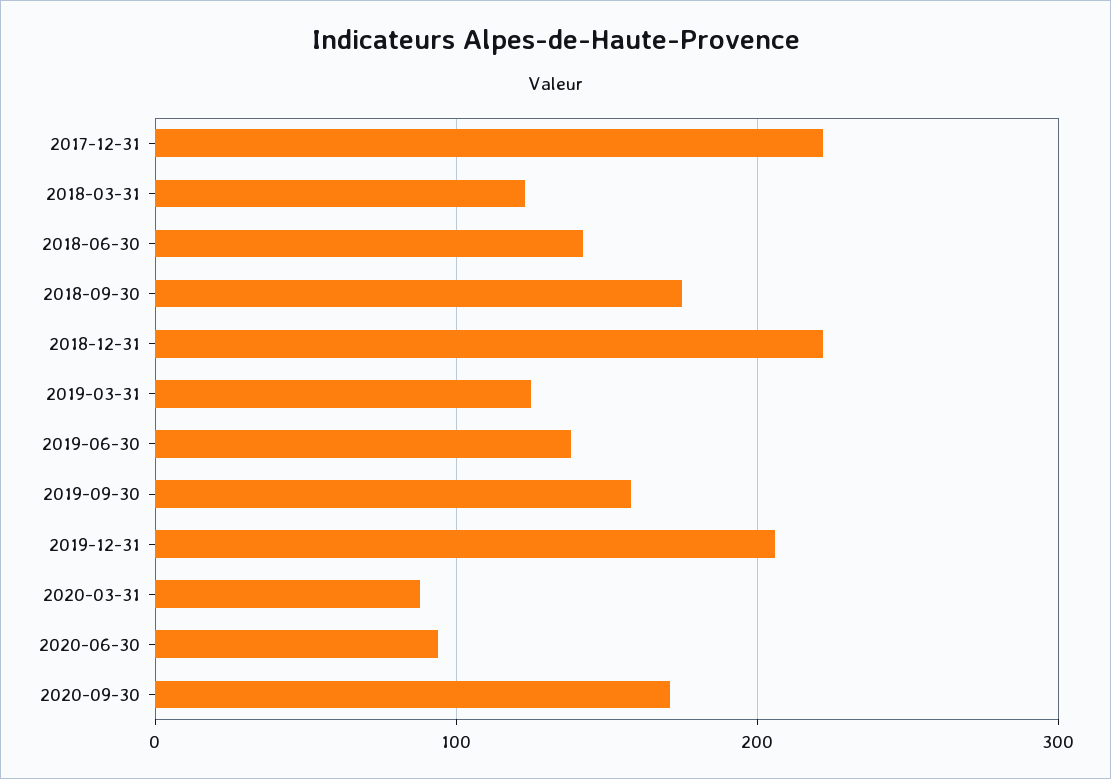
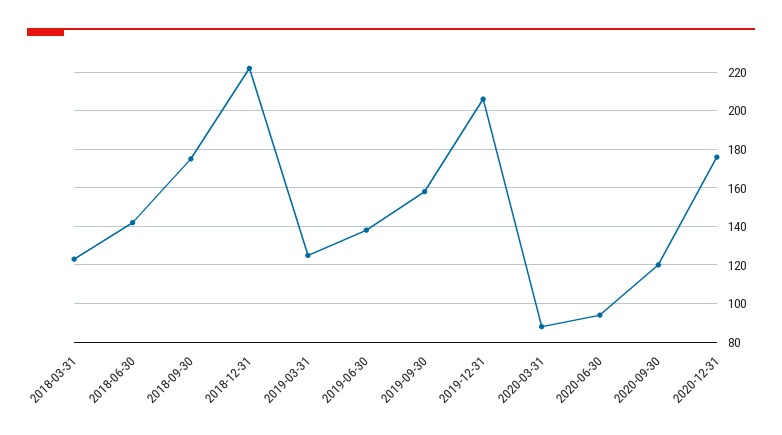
2017-12-31: 220 -> none
2020-09-30: 170 -> 120
2020-12-31: none -> 175

